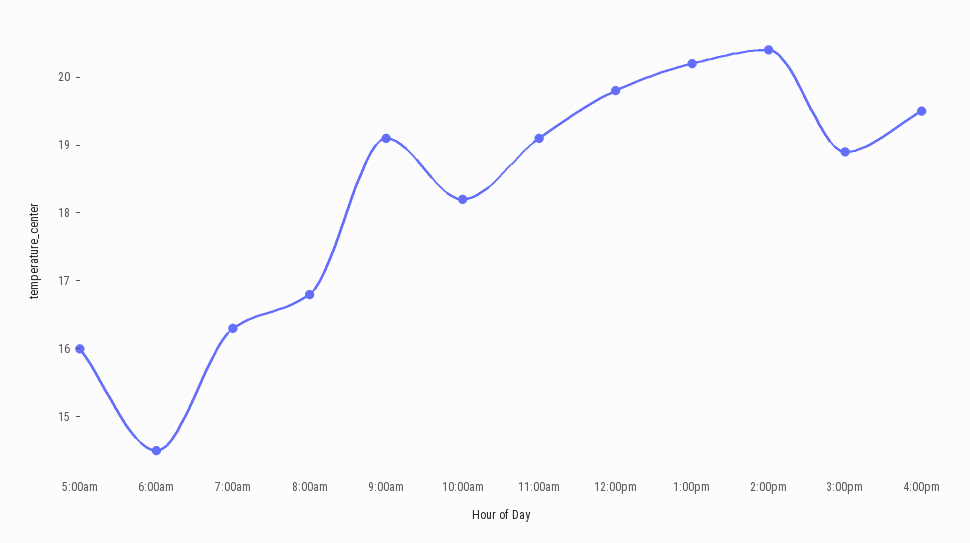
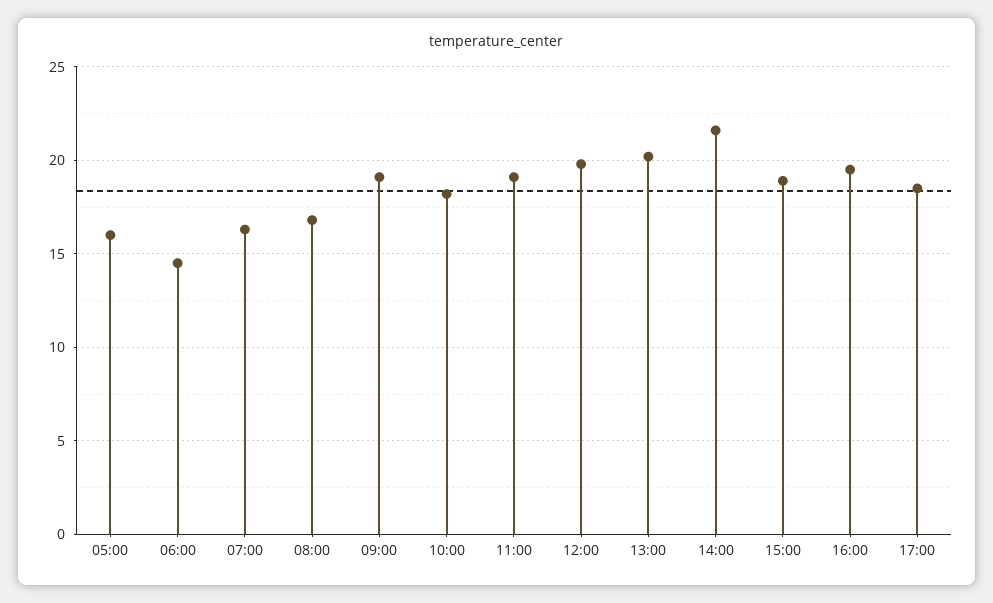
2:00pm: 20.5 -> 21.5
17:00: none -> 18.5

